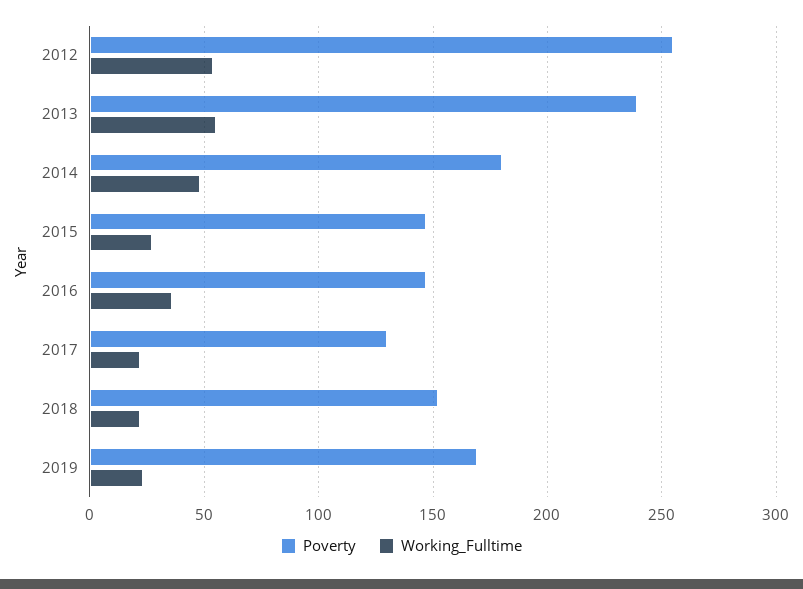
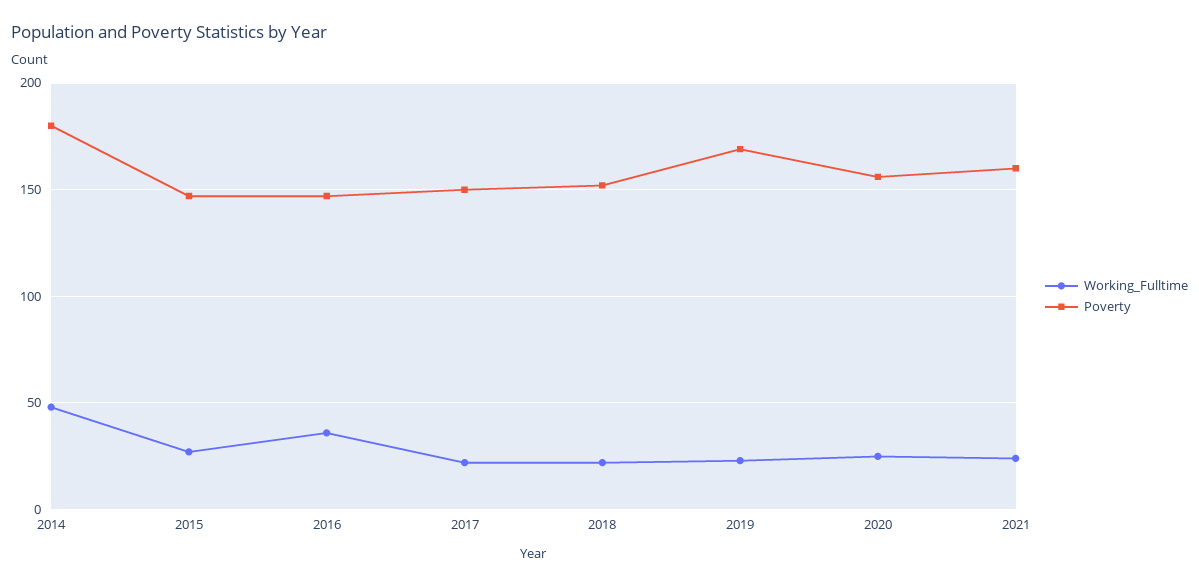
Poverty, 2012: 255 -> none
Working_Fulltime, 2012: 55 -> none
Poverty, 2013: 240 -> none
Working_Fulltime, 2013: 55 -> none
Poverty, 2017: 130 -> 150
Working_Fulltime, 2020: none -> 25
Poverty, 2020: none -> 155
Working_Fulltime, 2021: none -> 25
Poverty, 2021: none -> 160

